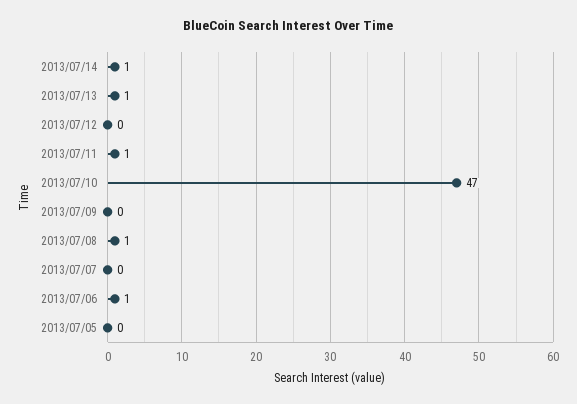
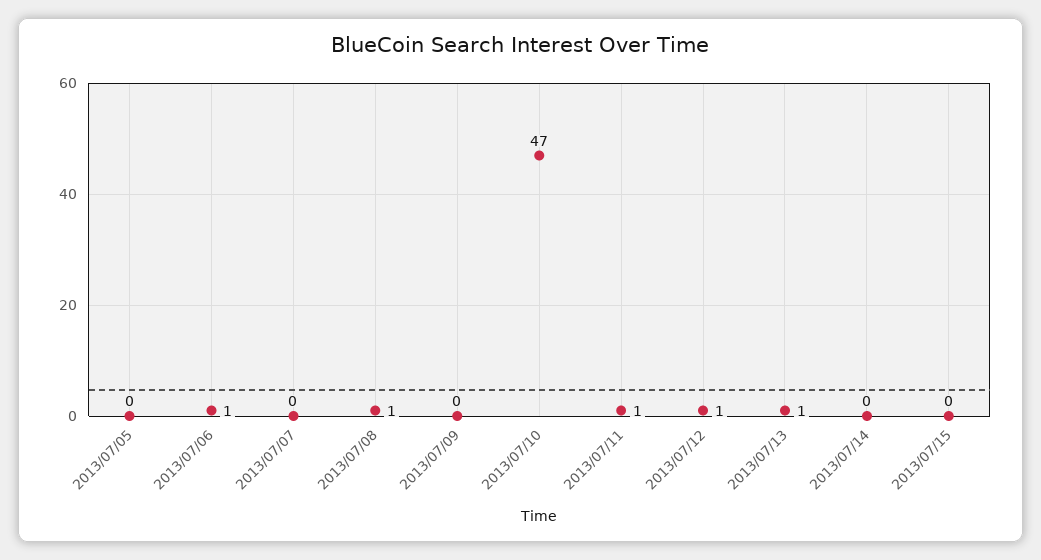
2013/07/14: 1 -> 0
2013/07/12: 0 -> 1
2013/07/15: none -> 0

